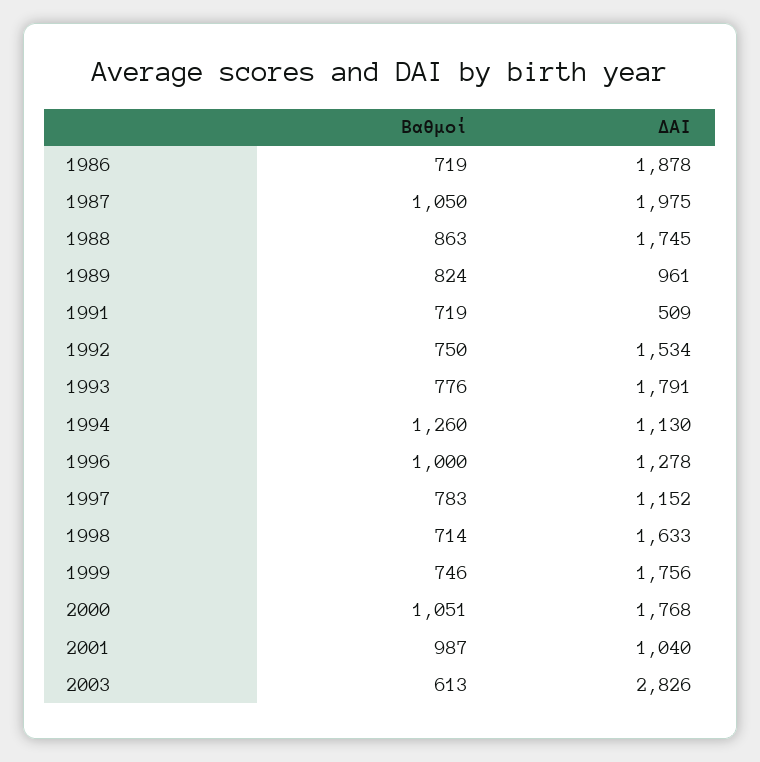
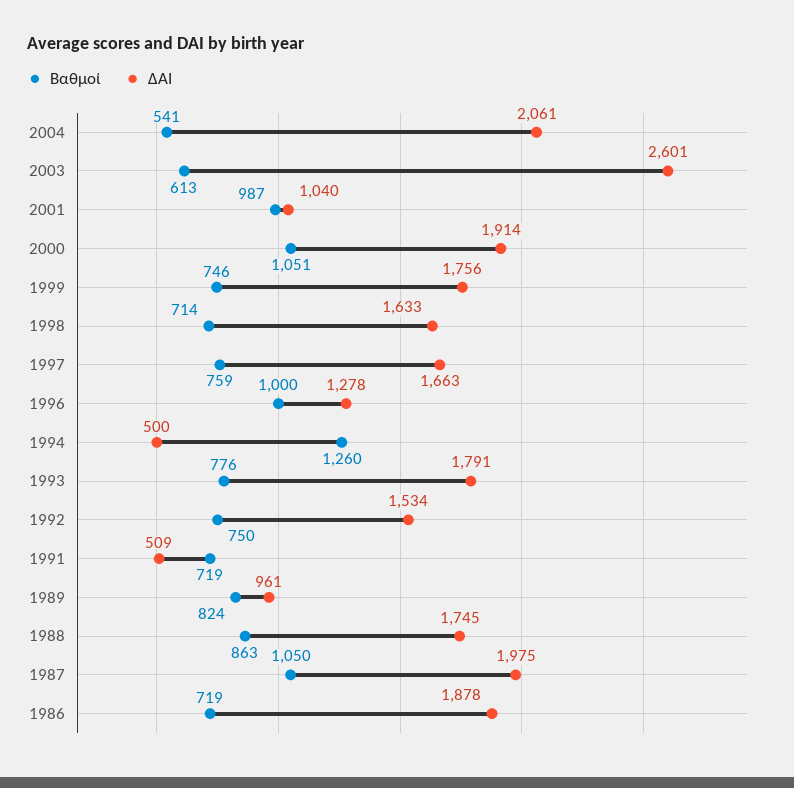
ΔΑΙ, 1994: 1130 -> 500
Βαθμοί, 1997: 783 -> 759
ΔΑΙ, 1997: 1152 -> 1663
ΔΑΙ, 2000: 1768 -> 1914
ΔΑΙ, 2003: 2826 -> 2601
Βαθμοί, 2004: none -> 541
ΔΑΙ, 2004: none -> 2061

